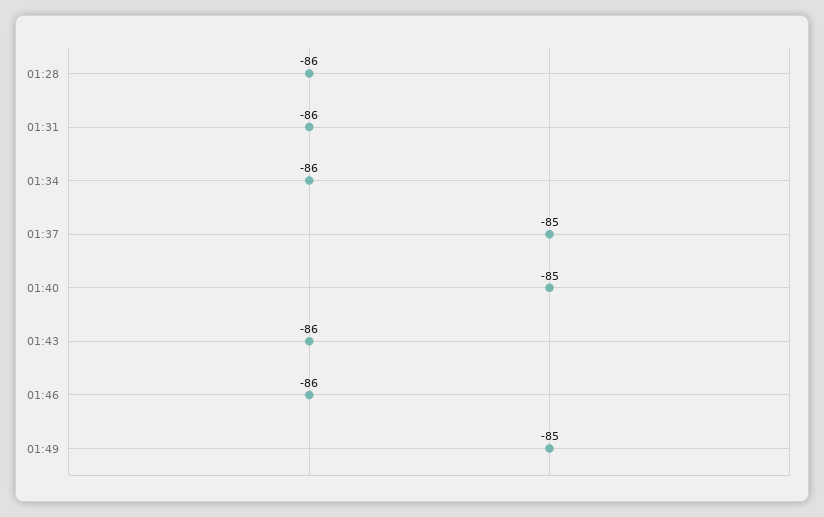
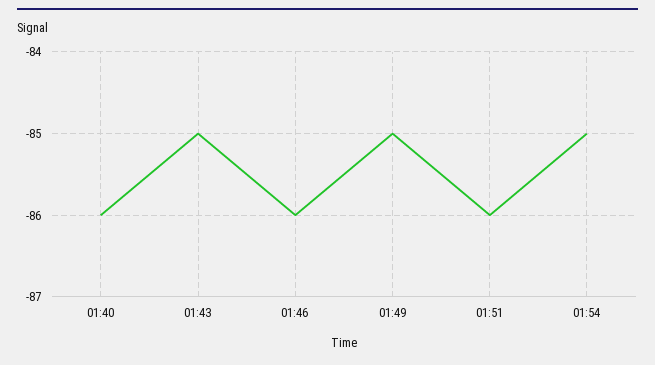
01:28: -86 -> none
01:31: -86 -> none
01:34: -86 -> none
01:37: -85 -> none
01:40: -85 -> -86
01:43: -86 -> -85
01:51: none -> -86
01:54: none -> -85

